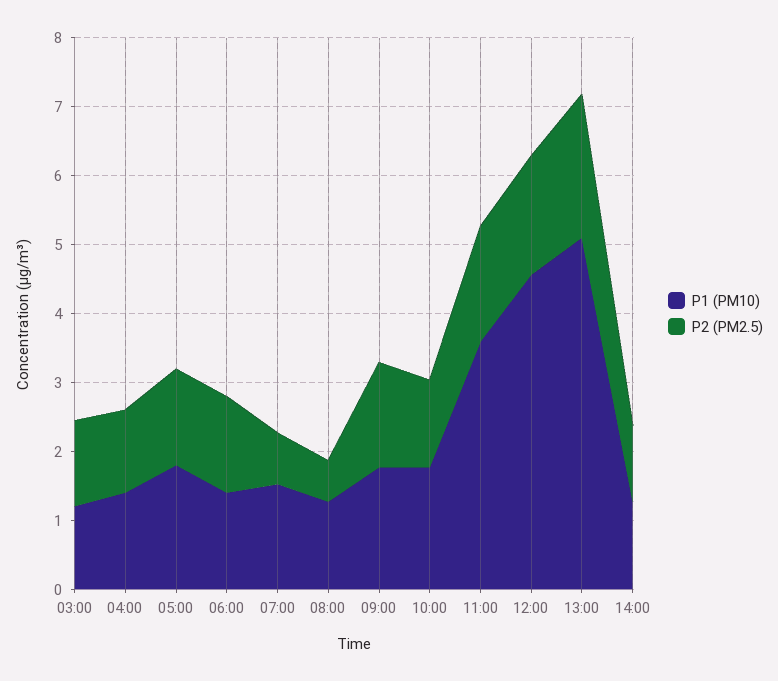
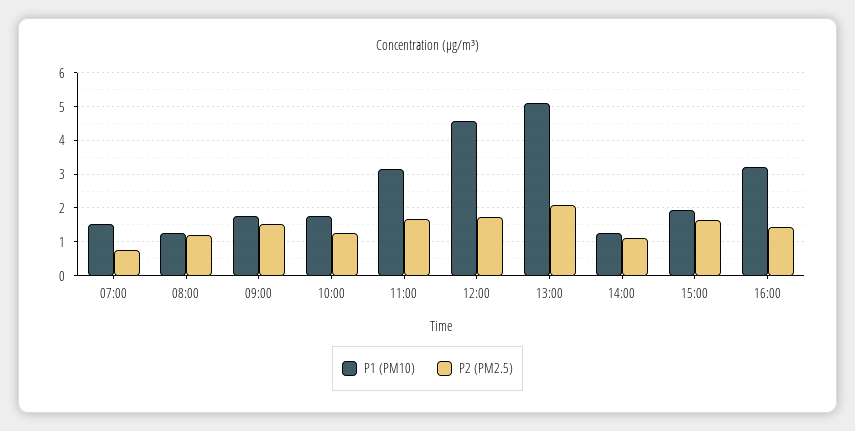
P1 (PM10), 03:00: 1.2 -> none
P2 (PM2.5), 03:00: 1.2 -> none
P1 (PM10), 04:00: 1.4 -> none
P2 (PM2.5), 04:00: 1.2 -> none
P1 (PM10), 05:00: 1.8 -> none
P2 (PM2.5), 05:00: 1.4 -> none
P1 (PM10), 06:00: 1.4 -> none
P2 (PM2.5), 06:00: 1.4 -> none
P2 (PM2.5), 08:00: 0.6 -> 1.2
P1 (PM10), 11:00: 3.6 -> 3.2
P1 (PM10), 15:00: none -> 2
P2 (PM2.5), 15:00: none -> 1.6
P1 (PM10), 16:00: none -> 3.2
P2 (PM2.5), 16:00: none -> 1.4

